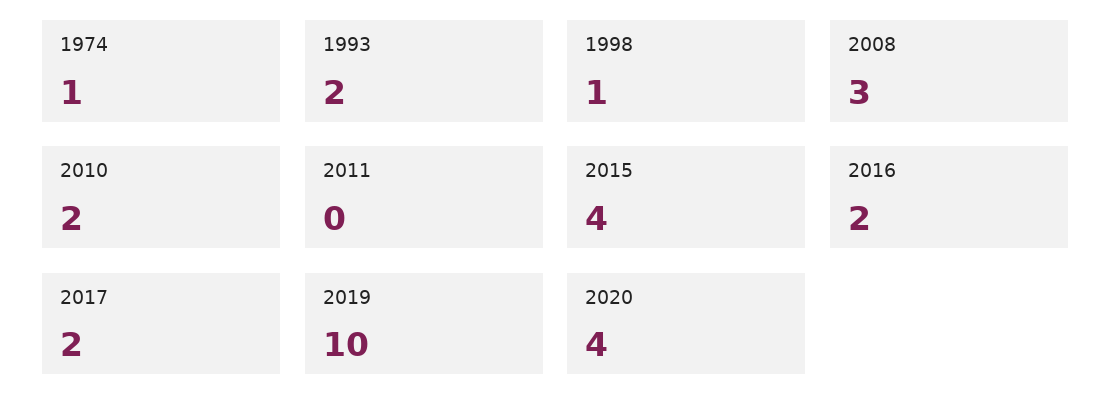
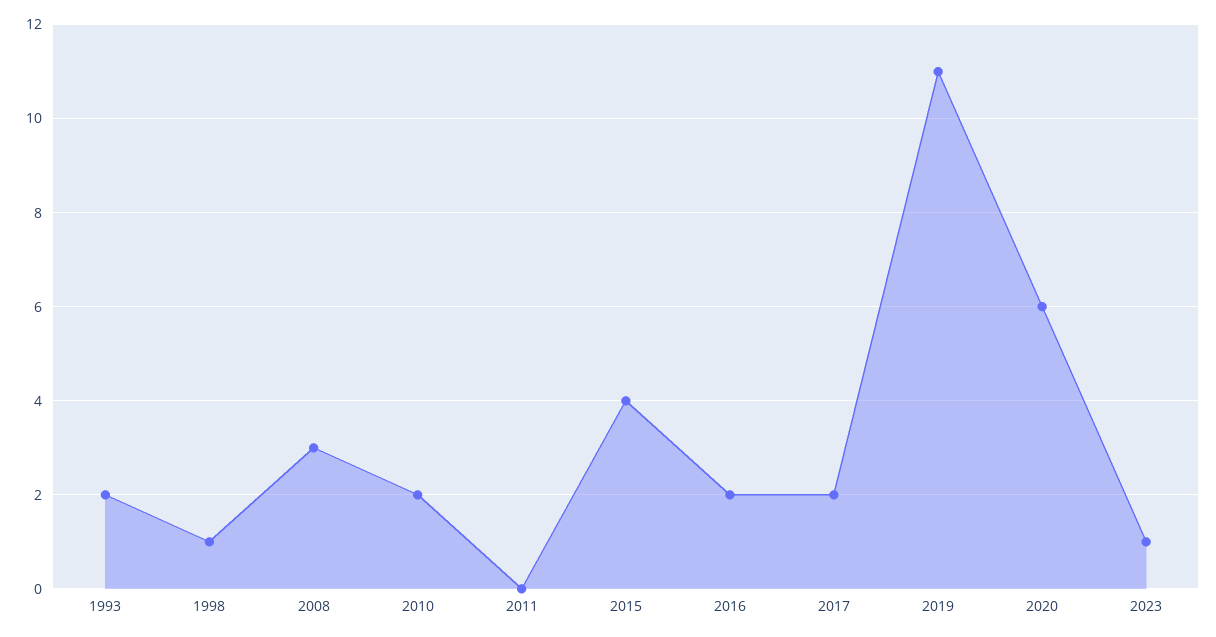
1974: 1 -> none
2019: 10 -> 11
2020: 4 -> 6
2023: none -> 1

